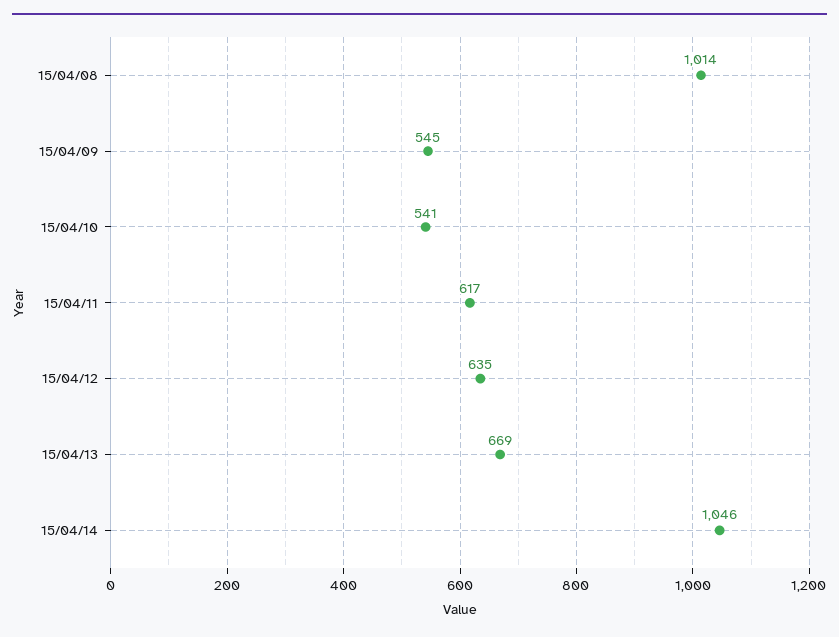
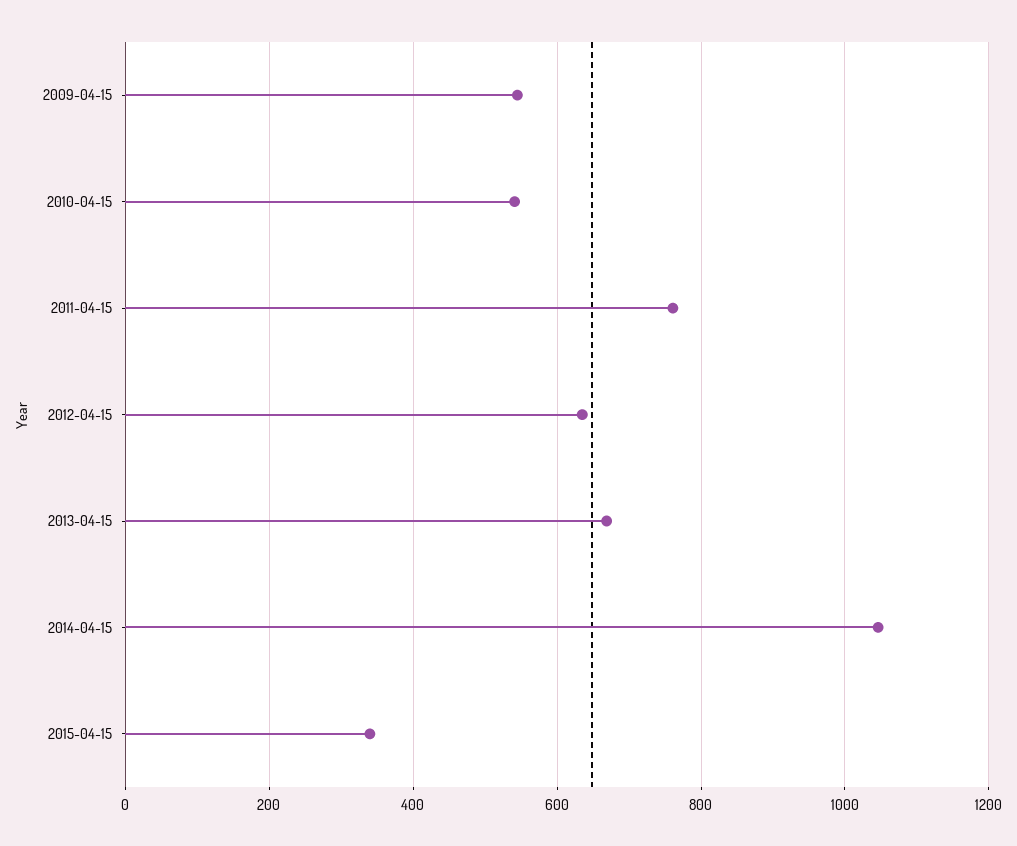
15/04/08: 1014 -> none
15/04/11: 617 -> 760
2015-04-15: none -> 340

